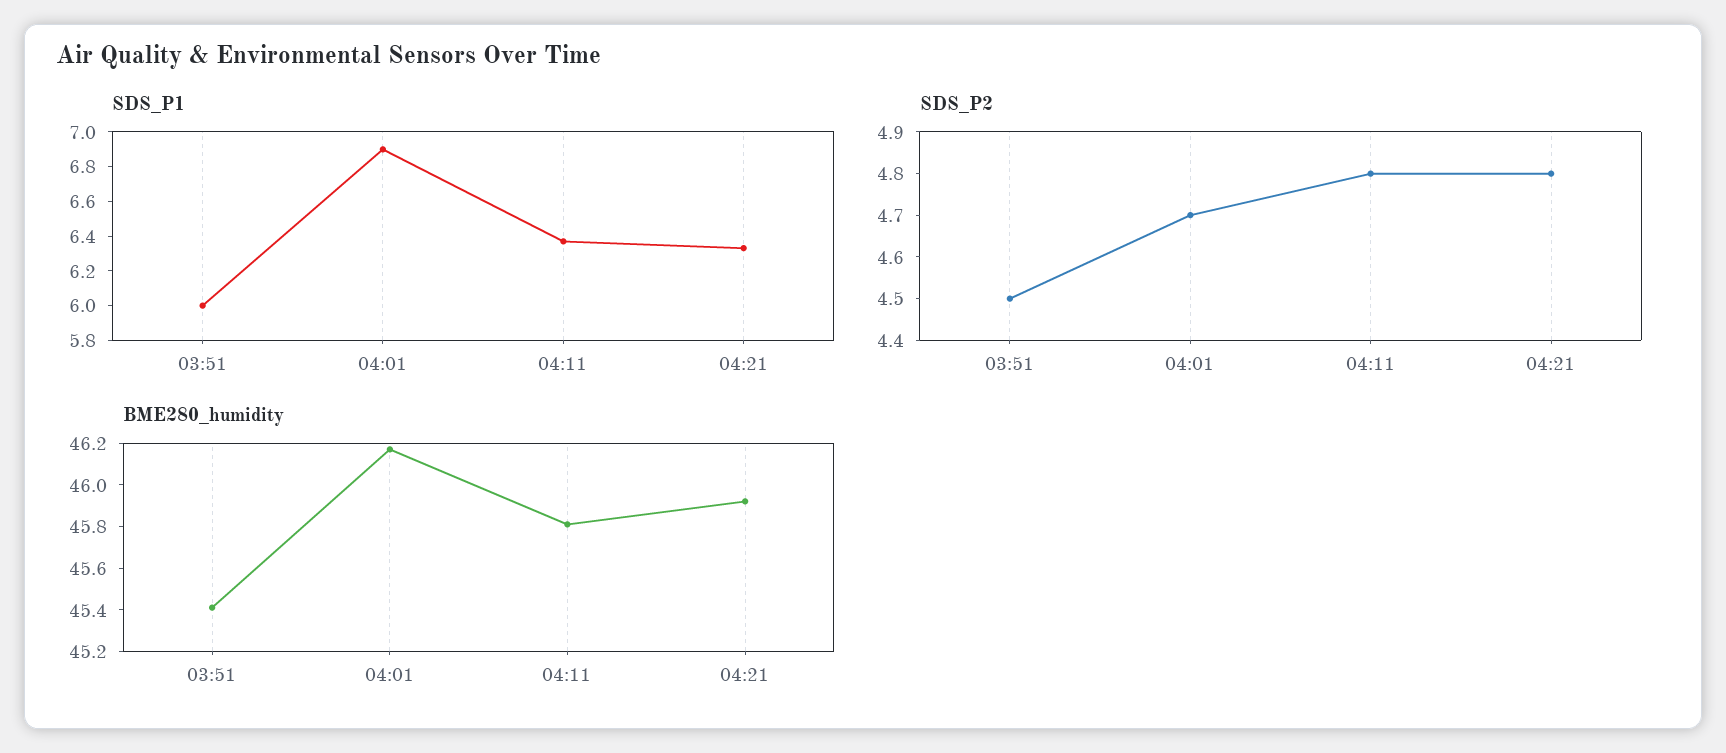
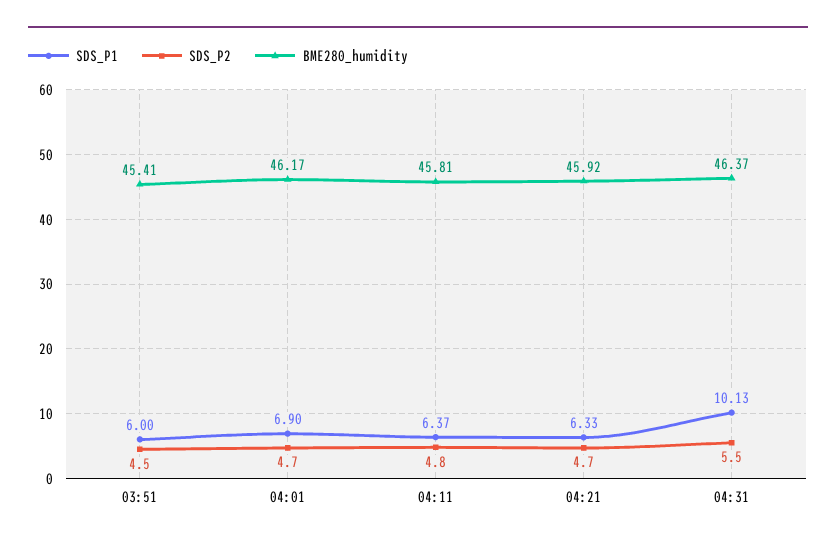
SDS_P2, 04:21: 4.8 -> 4.7
SDS_P1, 04:31: none -> 10.13
SDS_P2, 04:31: none -> 5.5
BME280_humidity, 04:31: none -> 46.37

